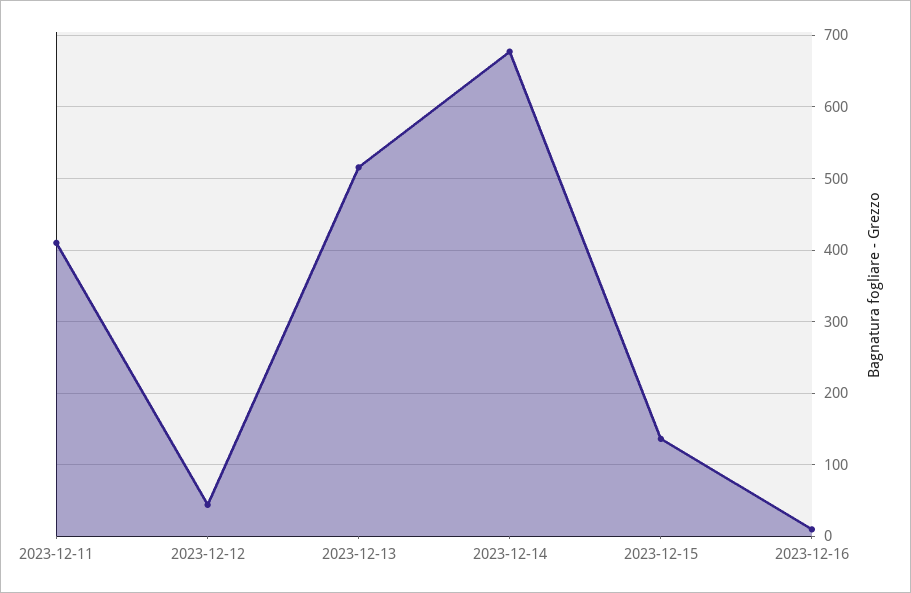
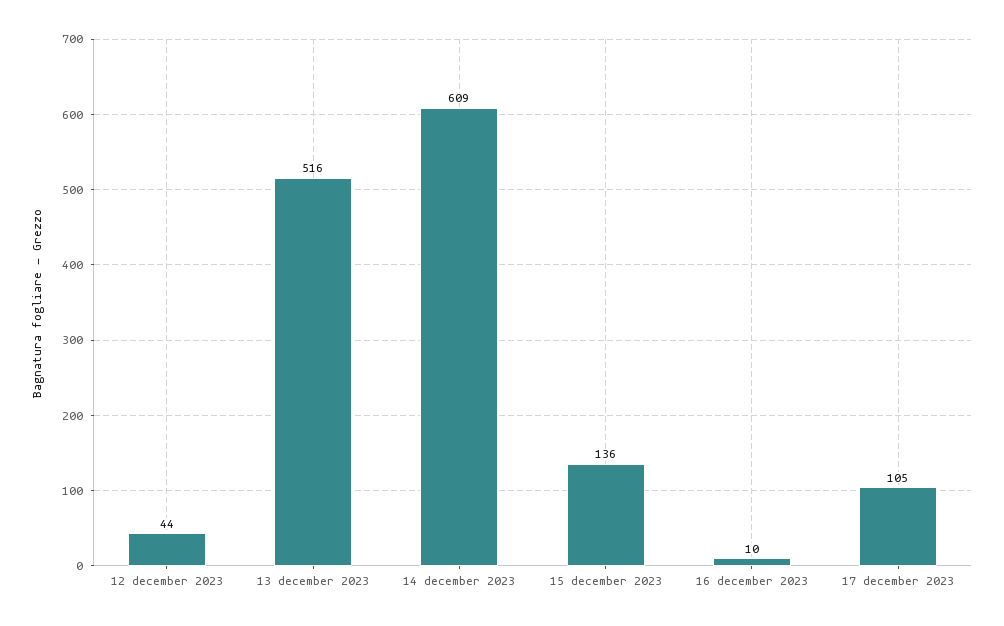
2023-12-11: 410 -> none
2023-12-14: 680 -> 609
17 december 2023: none -> 105

